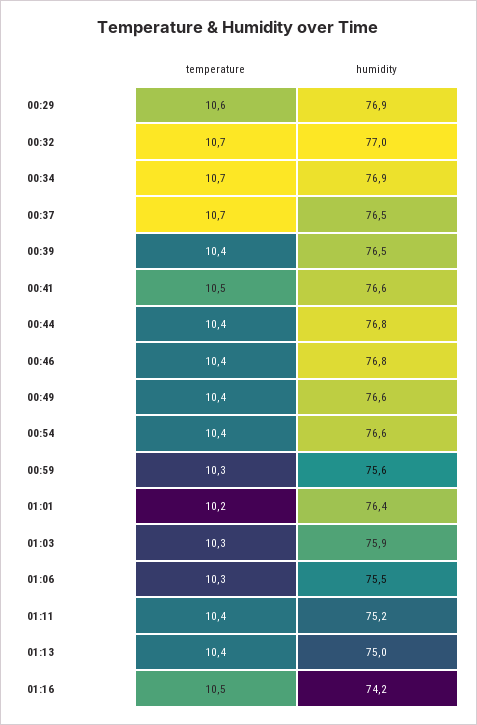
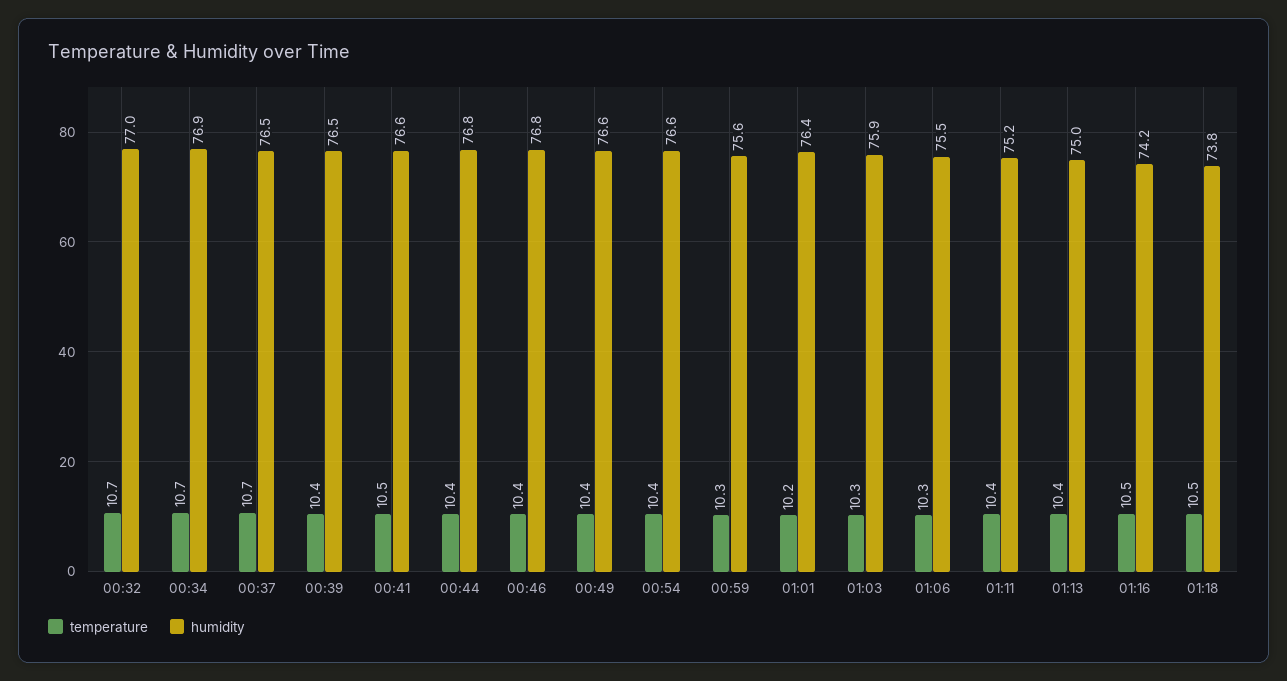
temperature, 00:29: 10.6 -> none
humidity, 00:29: 76.9 -> none
temperature, 01:18: none -> 10.5
humidity, 01:18: none -> 73.8

